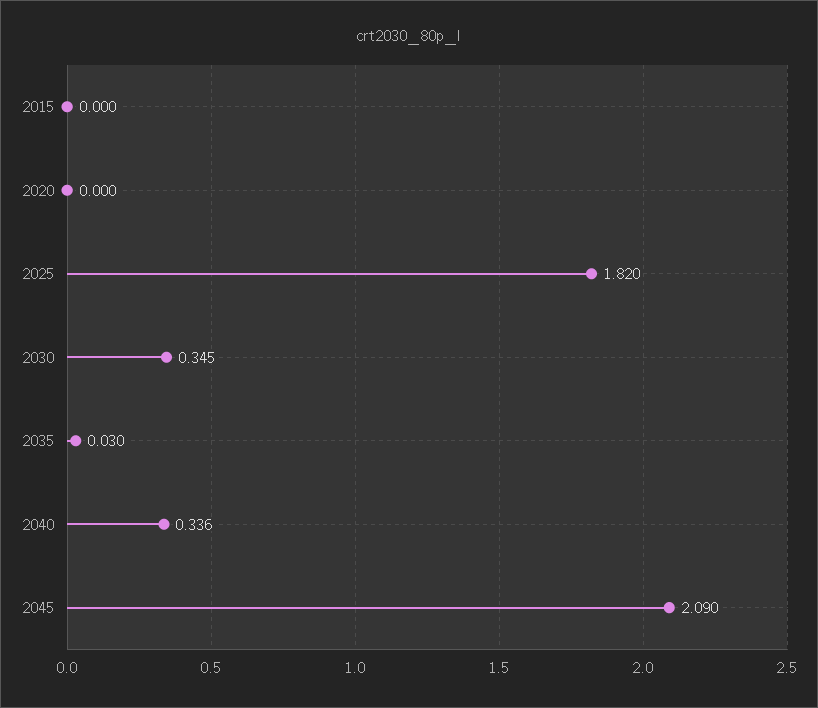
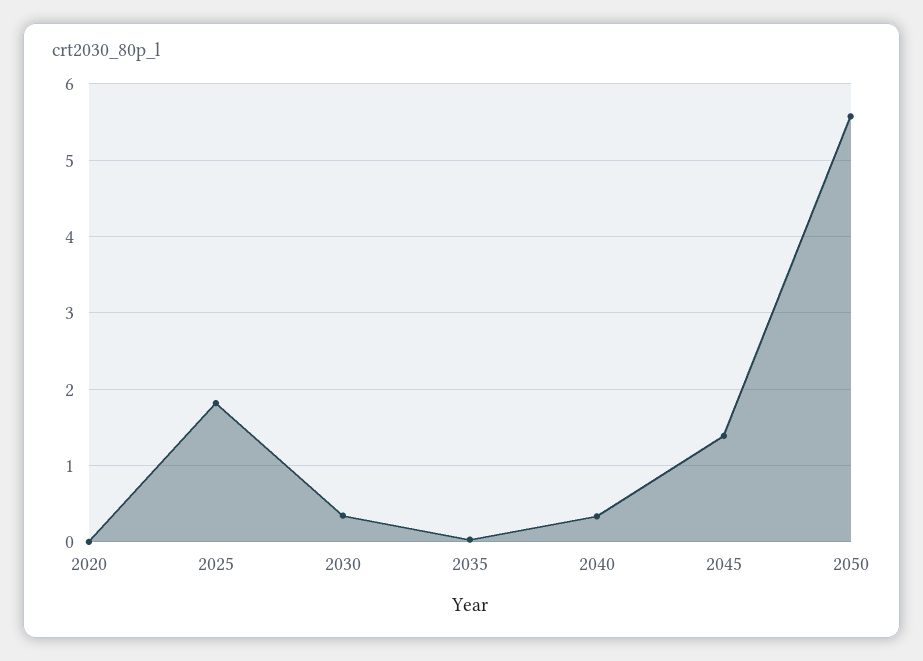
2015: 0 -> none
2045: 2.09 -> 1.4
2050: none -> 5.6

